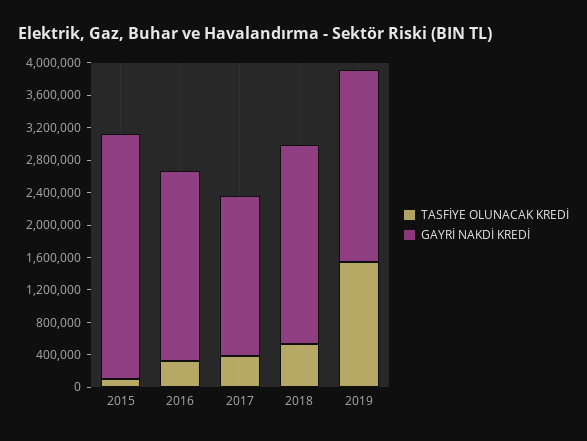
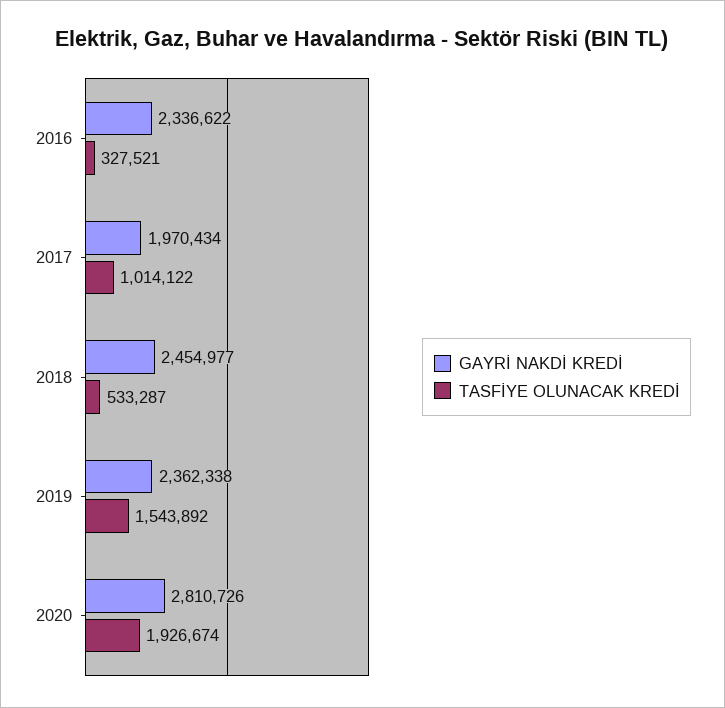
TASFİYE OLUNACAK KREDİ, 2015: 100000 -> none
GAYRİ NAKDİ KREDİ, 2015: 3000000 -> none
TASFİYE OLUNACAK KREDİ, 2017: 400000 -> 1014122
GAYRİ NAKDİ KREDİ, 2020: none -> 2810726
TASFİYE OLUNACAK KREDİ, 2020: none -> 1926674

